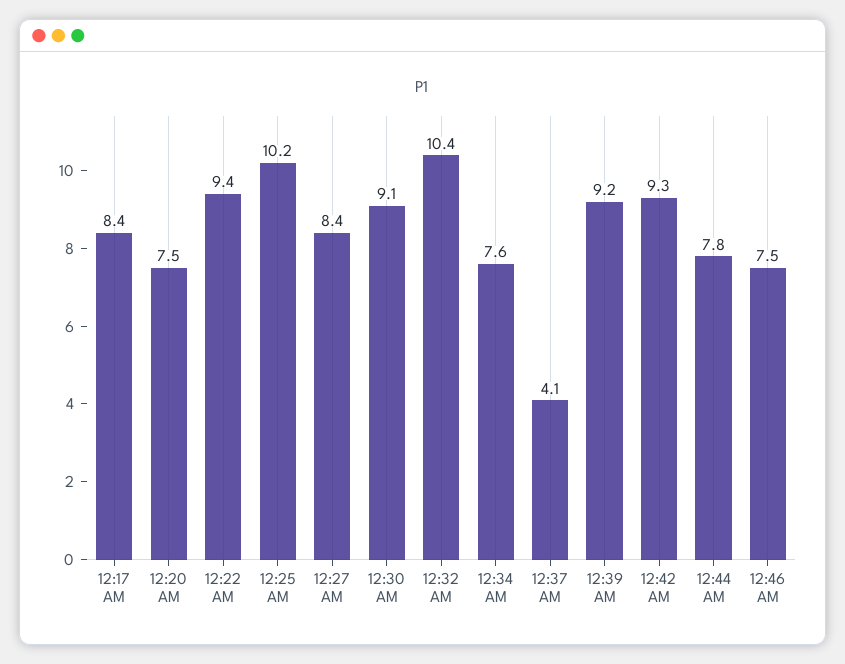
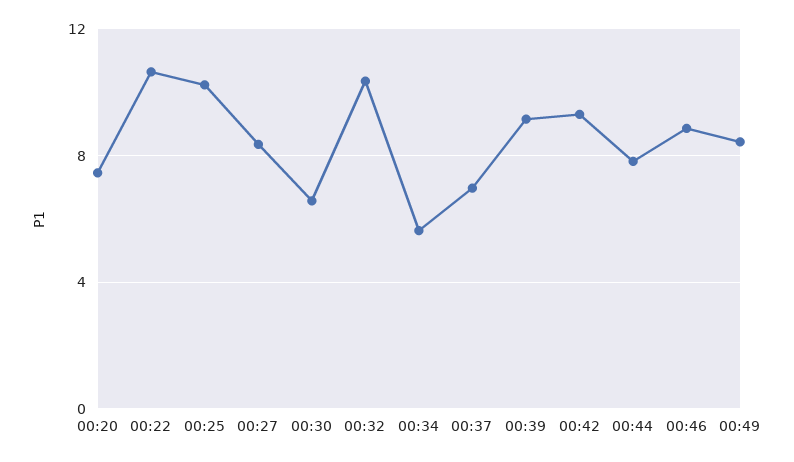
12:17 AM: 8.4 -> none
12:22 AM: 9.4 -> 10.5
12:30 AM: 9.1 -> 6.5
12:34 AM: 7.6 -> 5.5
12:37 AM: 4.1 -> 7
12:46 AM: 7.5 -> 9
00:49: none -> 8.5

